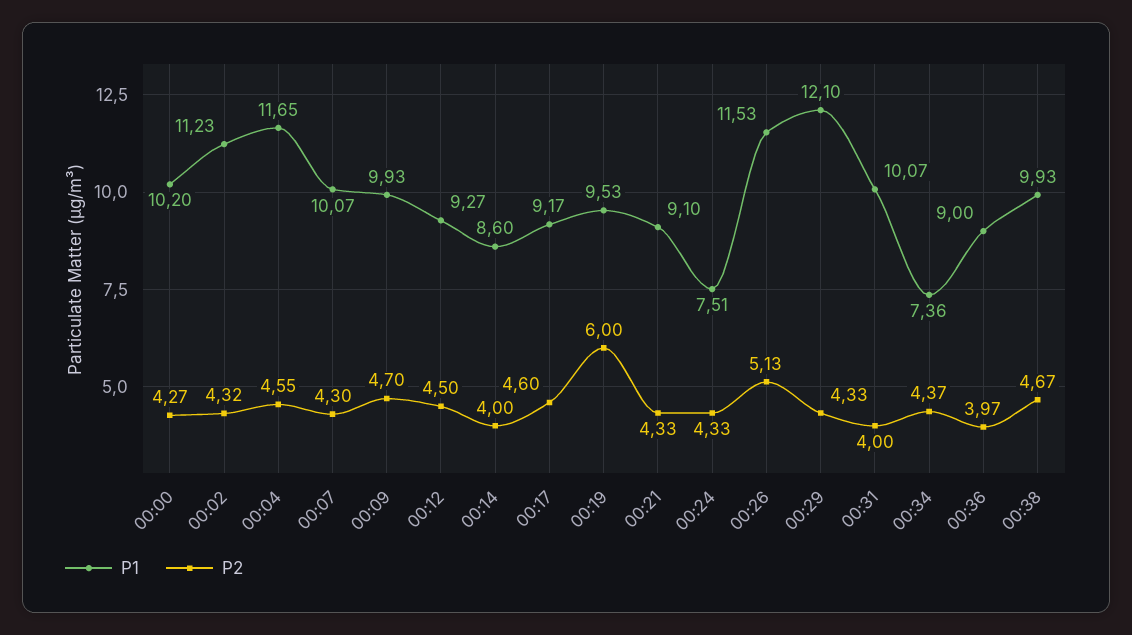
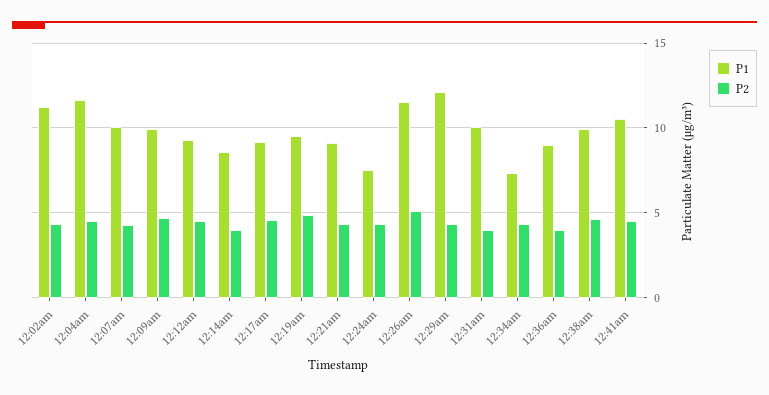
P1, 00:00: 10.2 -> none
P2, 00:00: 4.27 -> none
P2, 00:19: 6 -> 5
P1, 12:41am: none -> 10.5
P2, 12:41am: none -> 4.5

